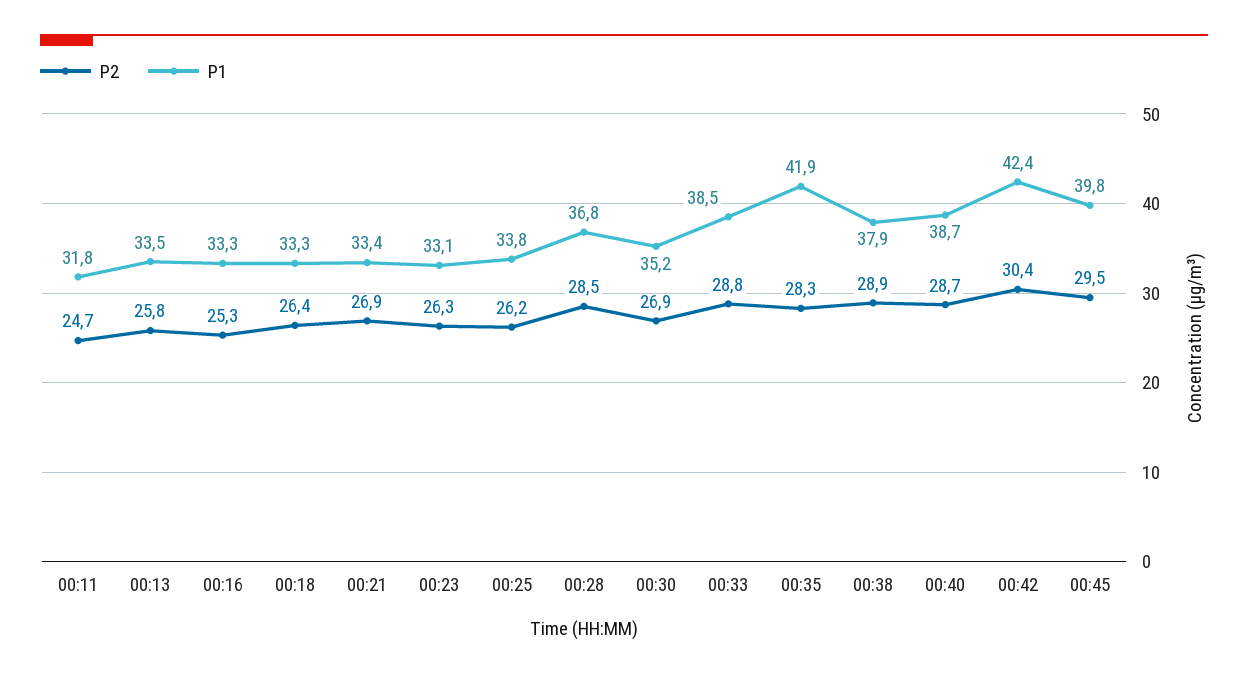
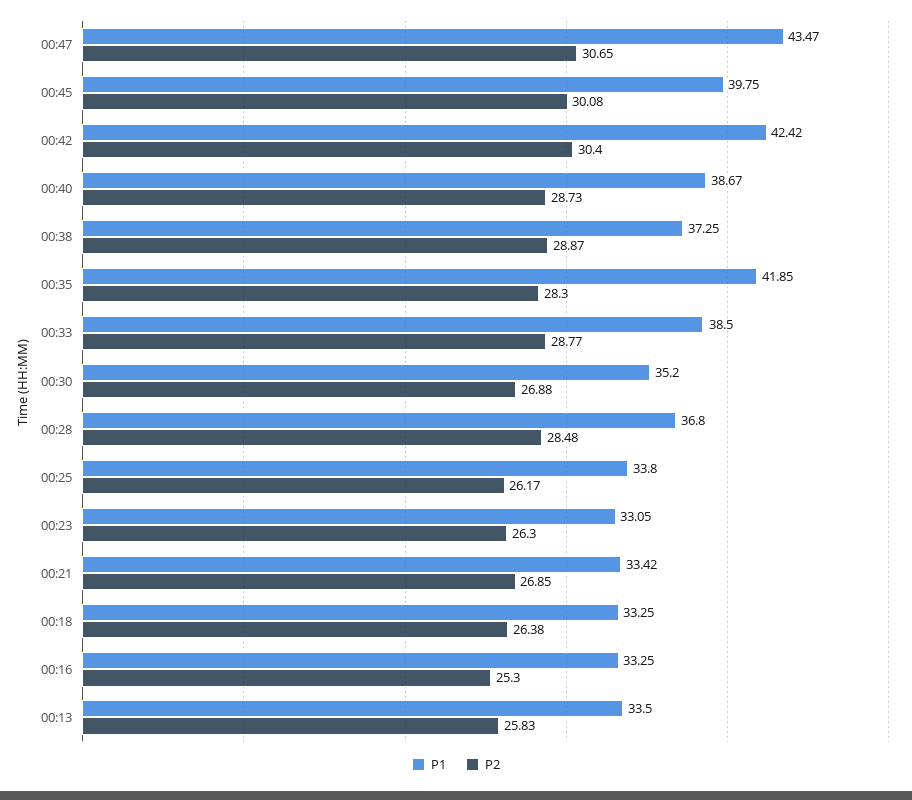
P2, 00:11: 24.7 -> none
P1, 00:11: 31.8 -> none
P1, 00:38: 37.9 -> 37.25
P2, 00:45: 29.5 -> 30.08
P1, 00:47: none -> 43.47
P2, 00:47: none -> 30.65

